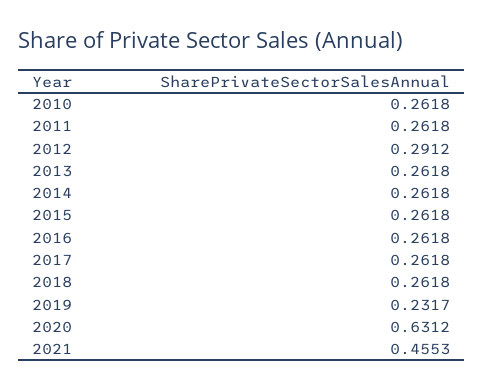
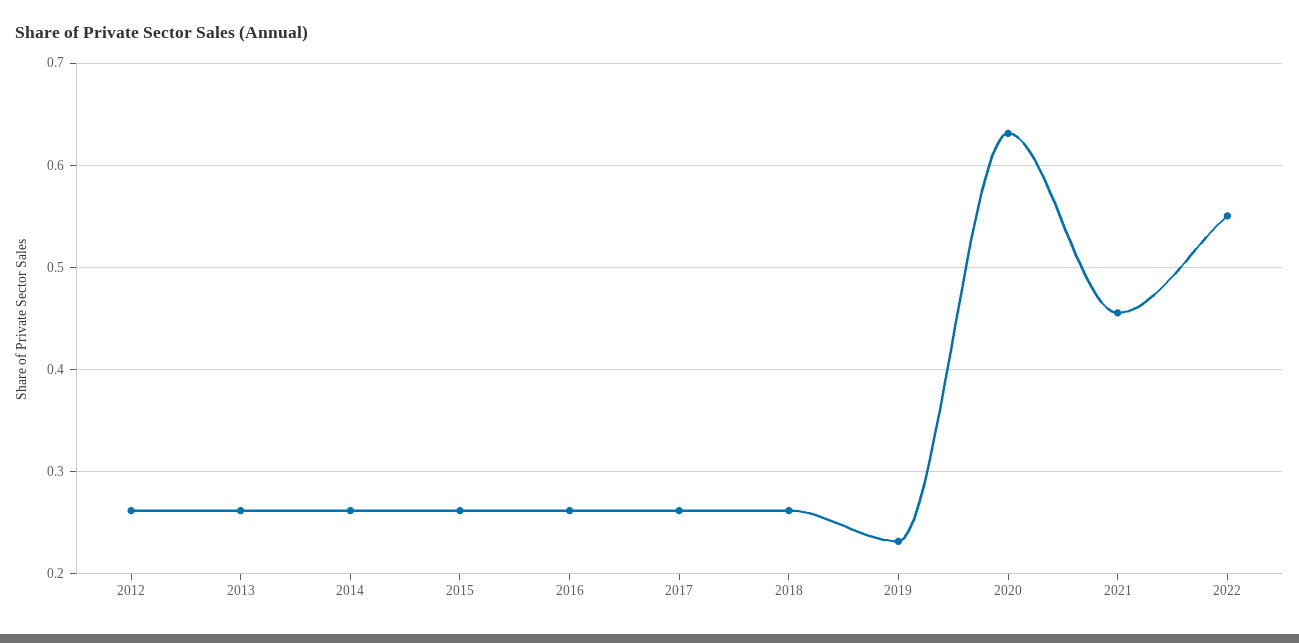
2010: 0.2618 -> none
2011: 0.2618 -> none
2012: 0.2912 -> 0.26
2022: none -> 0.55

